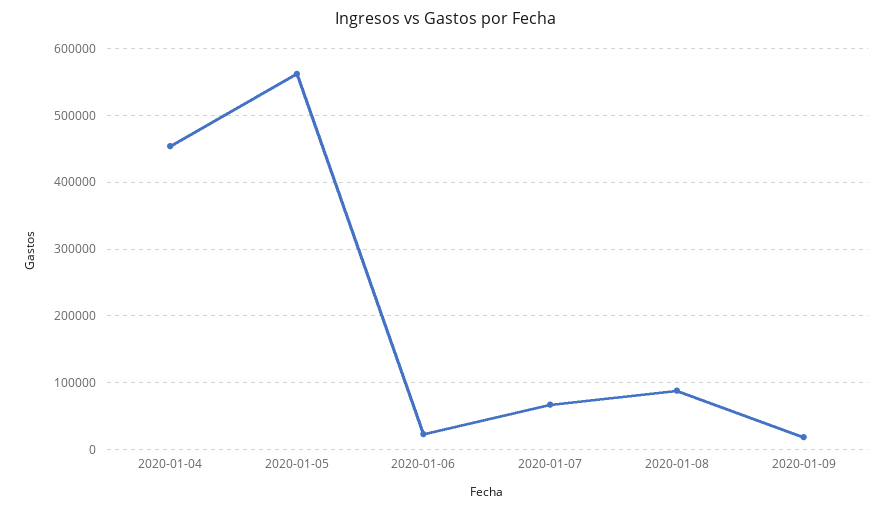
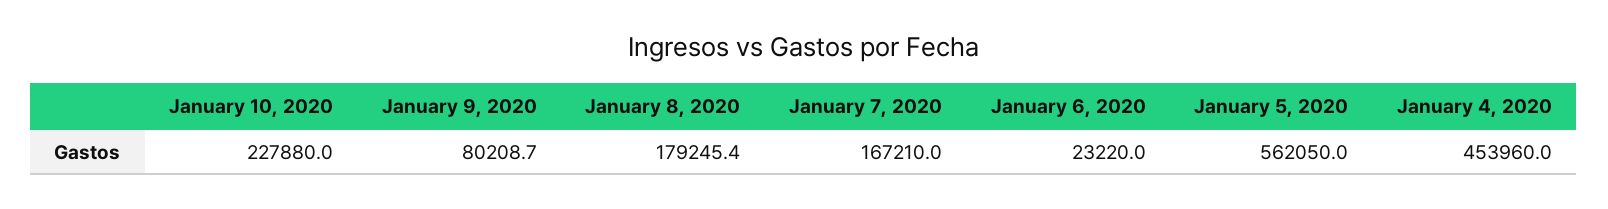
2020-01-07: 70000 -> 167210
2020-01-08: 90000 -> 179245.4
2020-01-09: 20000 -> 80208.7
January 10, 2020: none -> 227880

